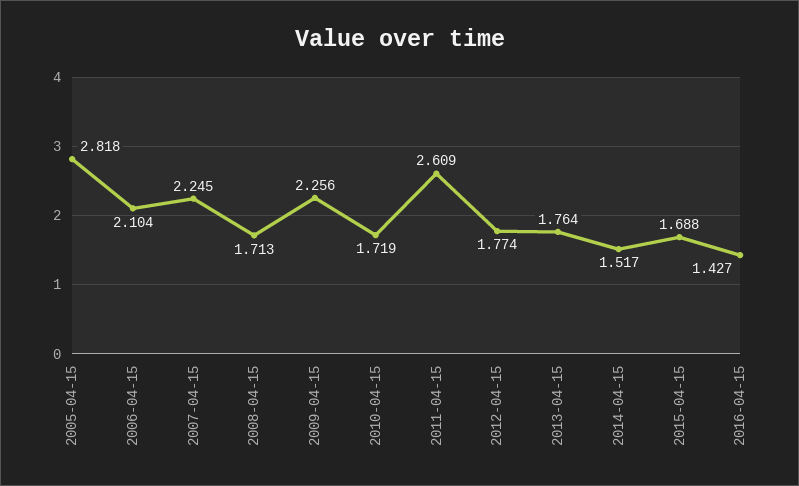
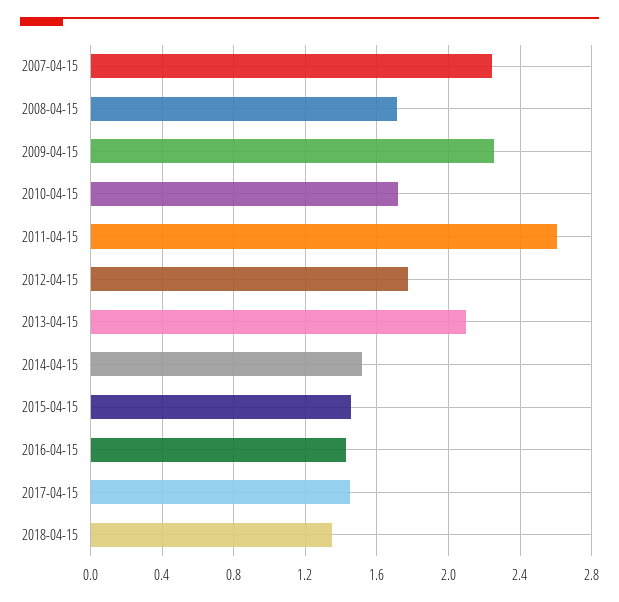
2005-04-15: 2.818 -> none
2006-04-15: 2.104 -> none
2013-04-15: 1.764 -> 2.1
2015-04-15: 1.688 -> 1.45
2017-04-15: none -> 1.45
2018-04-15: none -> 1.35

